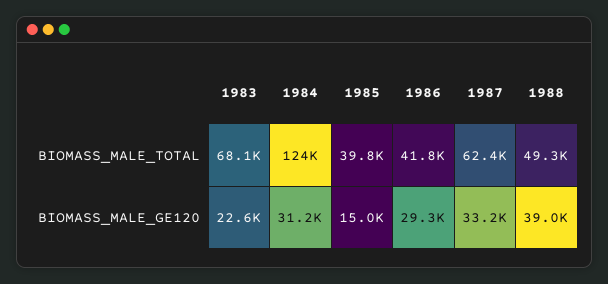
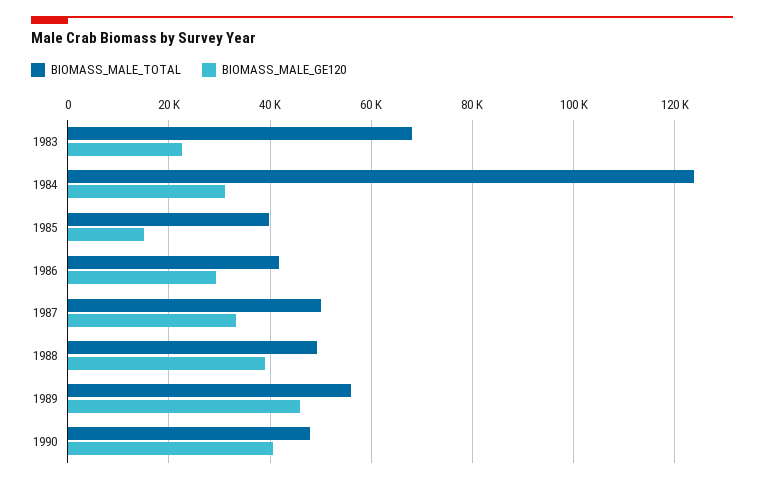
BIOMASS_MALE_TOTAL, 1987: 62400 -> 50000
BIOMASS_MALE_TOTAL, 1989: none -> 56000
BIOMASS_MALE_GE120, 1989: none -> 46000
BIOMASS_MALE_TOTAL, 1990: none -> 48000
BIOMASS_MALE_GE120, 1990: none -> 40000

